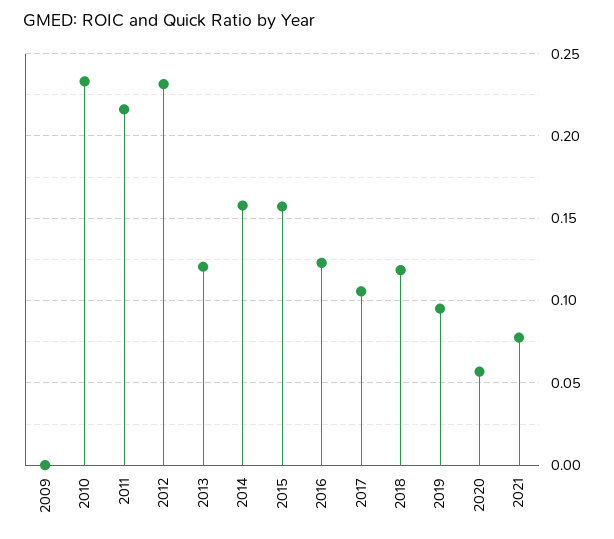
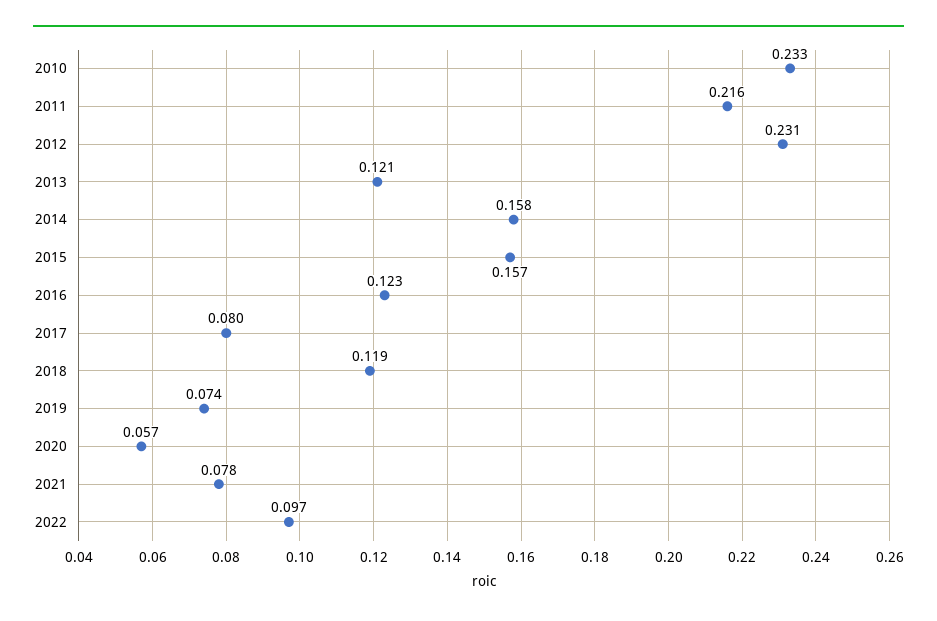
2009: 0 -> none
2017: 0.105 -> 0.08
2019: 0.095 -> 0.074
2022: none -> 0.097

